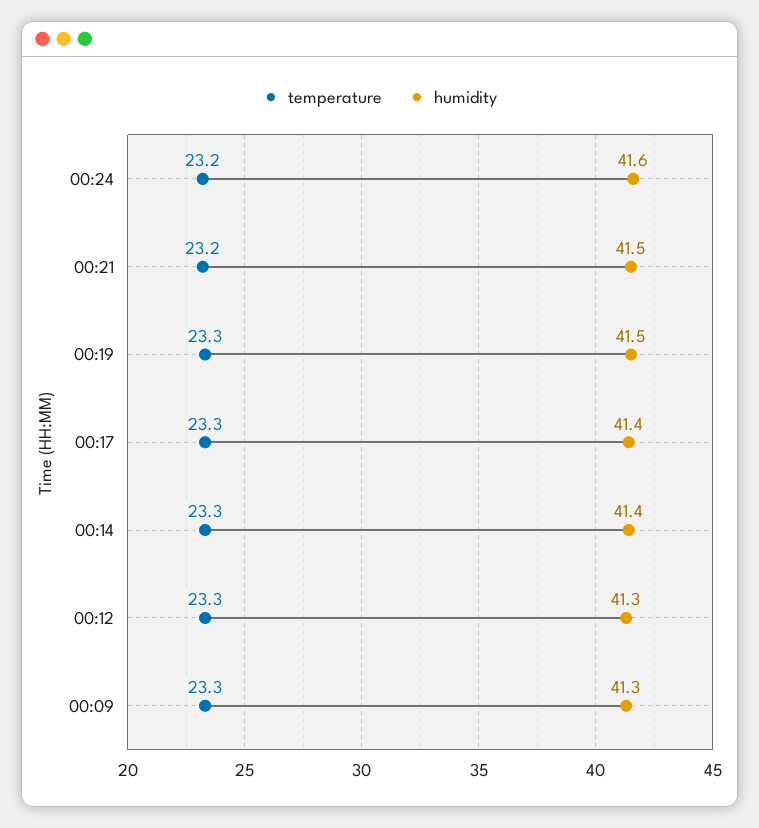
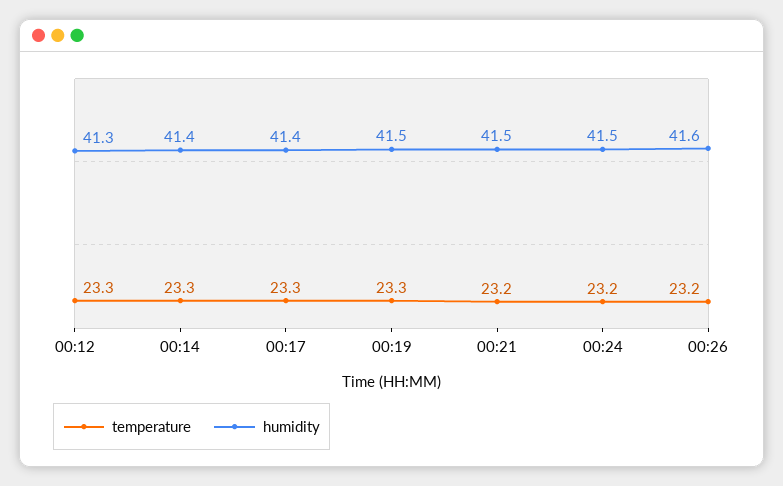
humidity, 00:24: 41.6 -> 41.5
temperature, 00:09: 23.3 -> none
humidity, 00:09: 41.3 -> none
temperature, 00:26: none -> 23.2
humidity, 00:26: none -> 41.6

